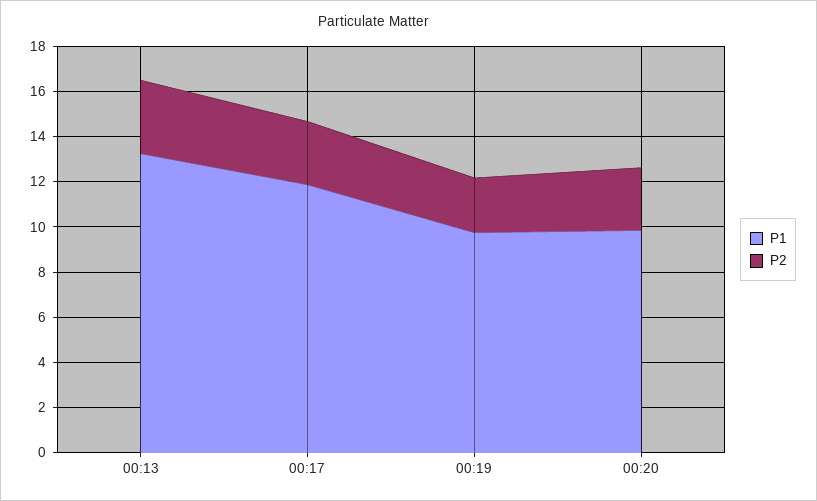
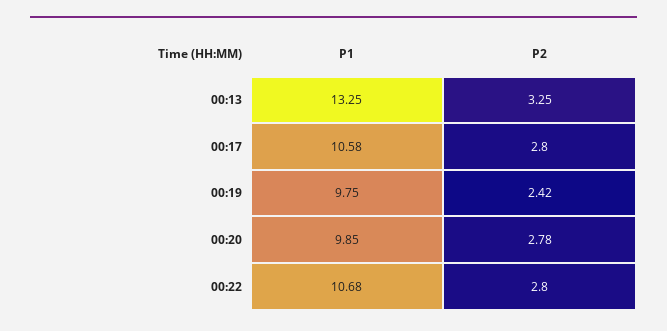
P1, 00:17: 12 -> 10.58
P1, 00:22: none -> 10.68
P2, 00:22: none -> 2.8

